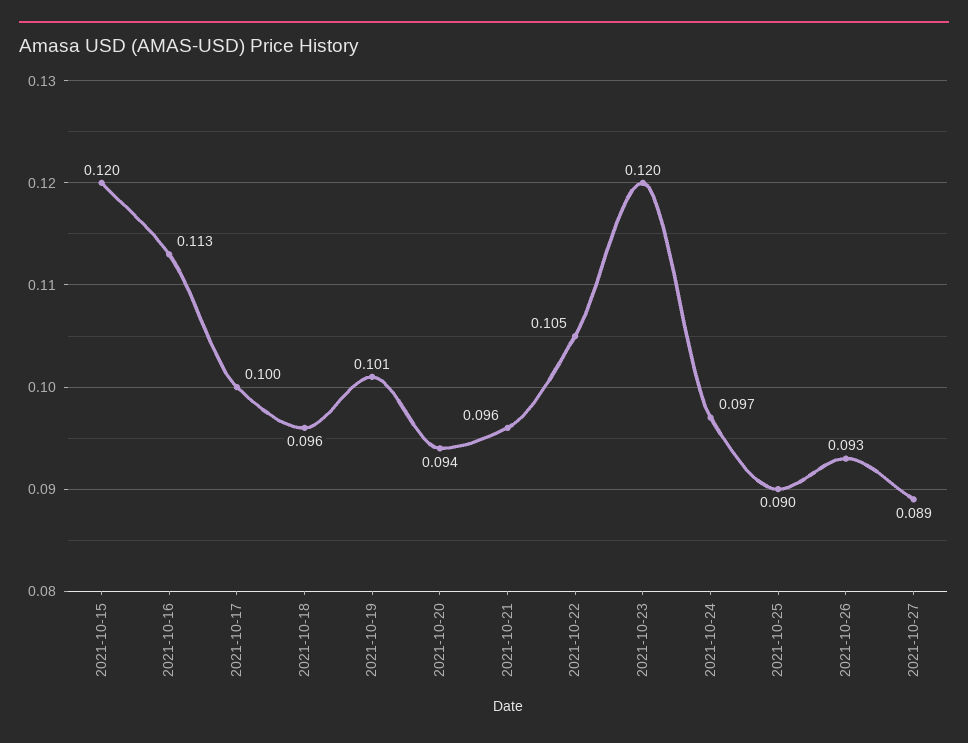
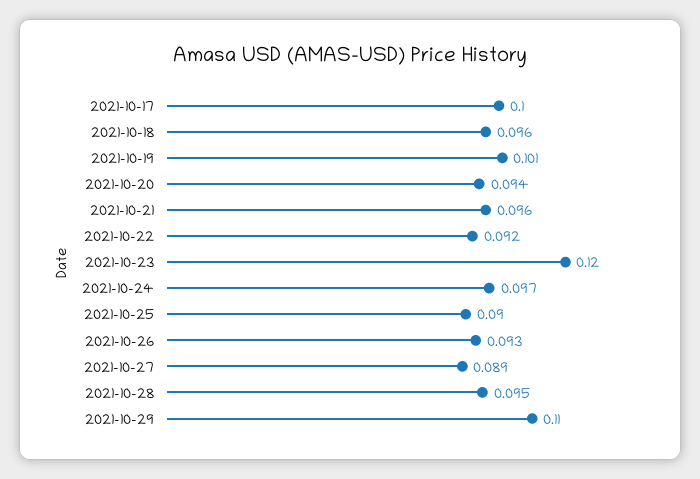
2021-10-15: 0.12 -> none
2021-10-16: 0.113 -> none
2021-10-22: 0.105 -> 0.092
2021-10-28: none -> 0.095
2021-10-29: none -> 0.11

